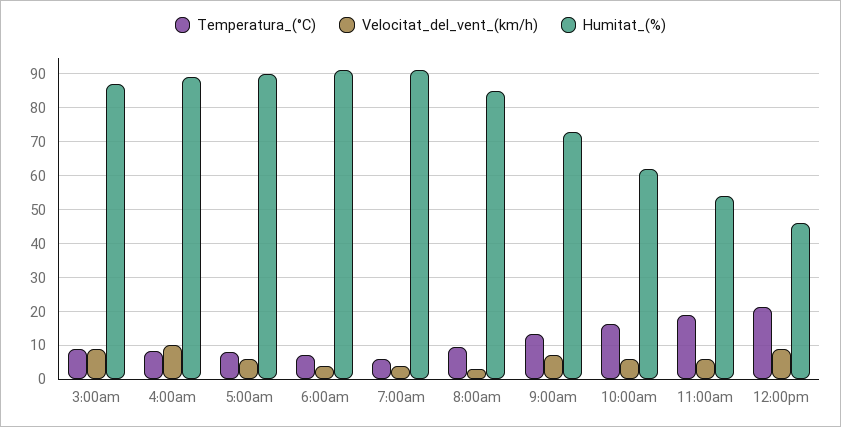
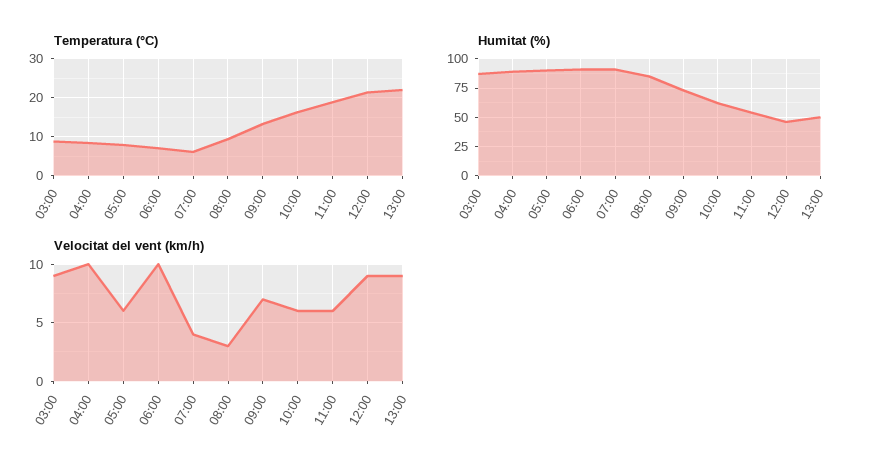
Velocitat_del_vent_(km/h), 6:00am: 4 -> 10
Temperatura_(°C), 13:00: none -> 22
Humitat_(%), 13:00: none -> 50
Velocitat_del_vent_(km/h), 13:00: none -> 9

